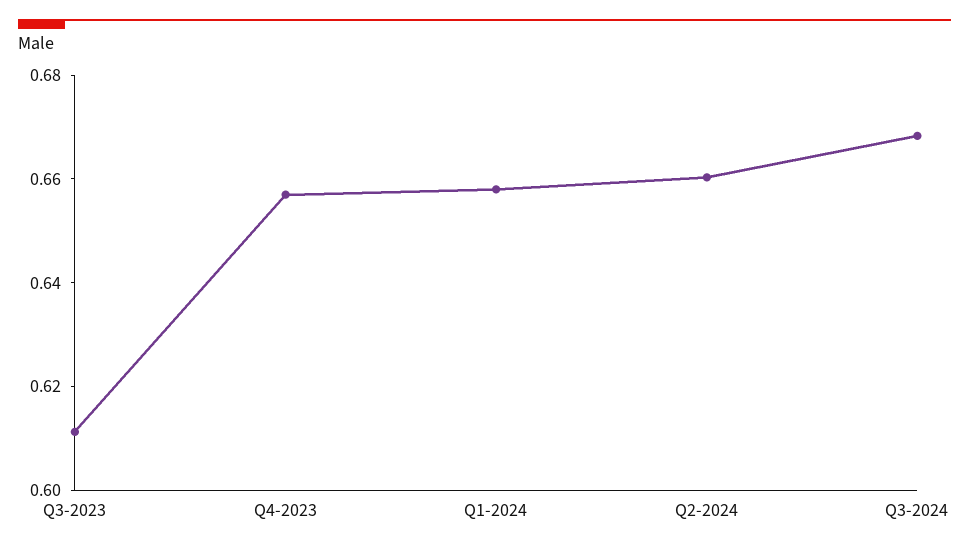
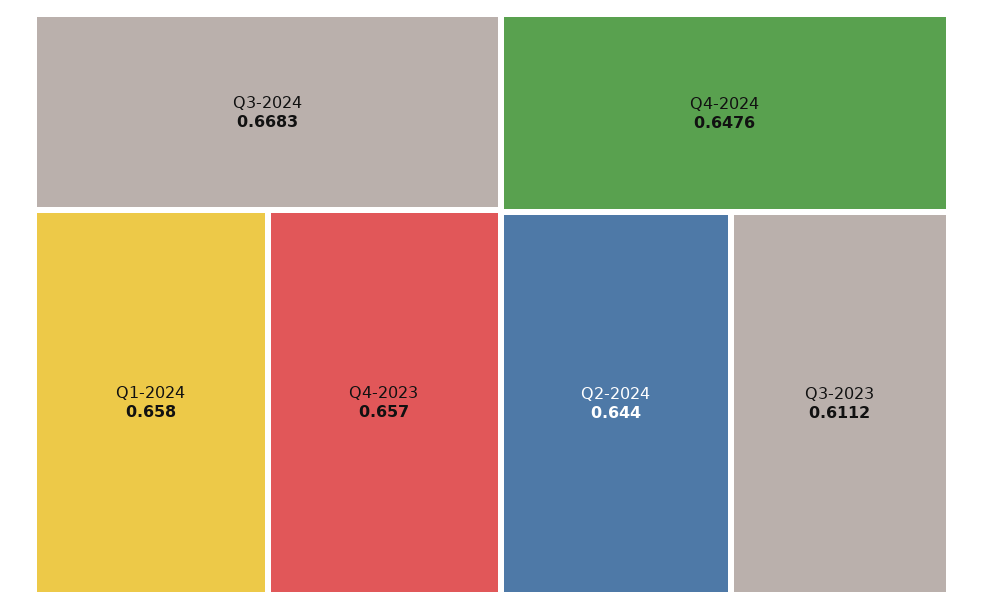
Q2-2024: 0.66 -> 0.644
Q4-2024: none -> 0.6476

